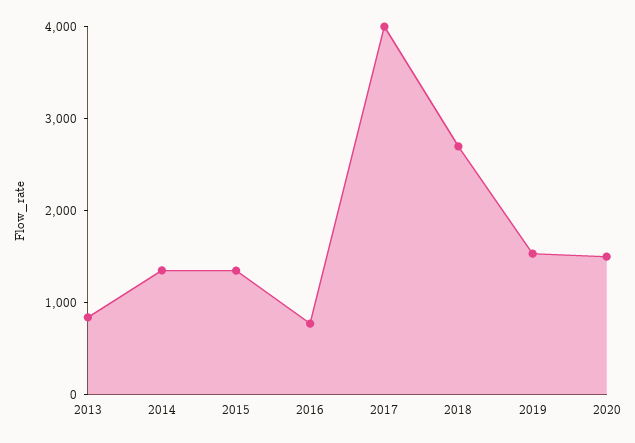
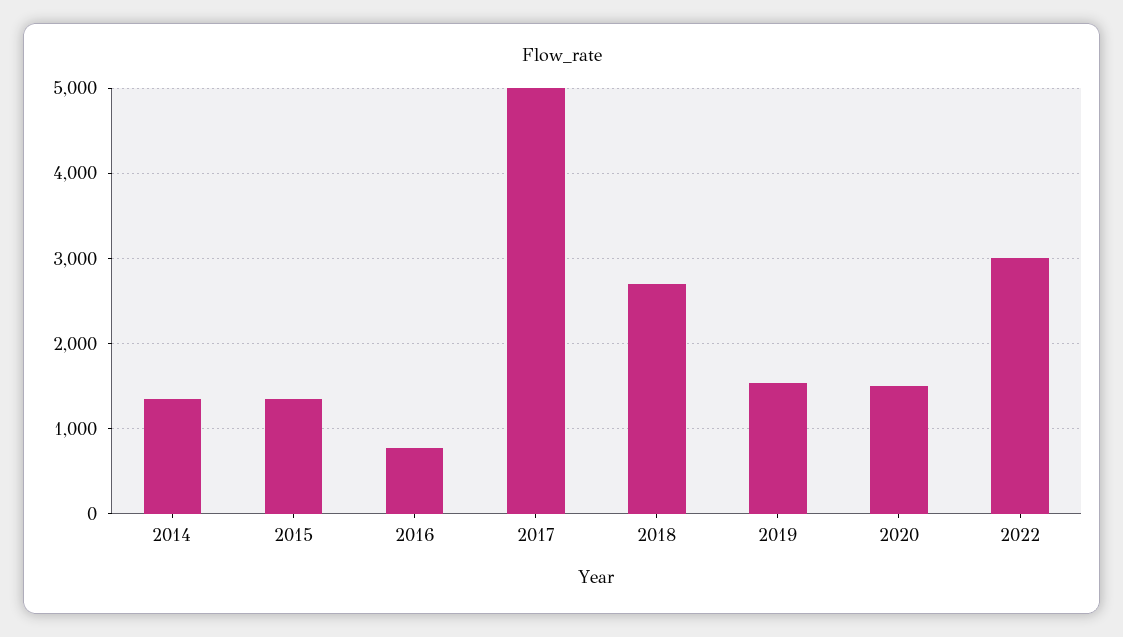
2013: 800 -> none
2017: 4000 -> 5000
2022: none -> 3000

